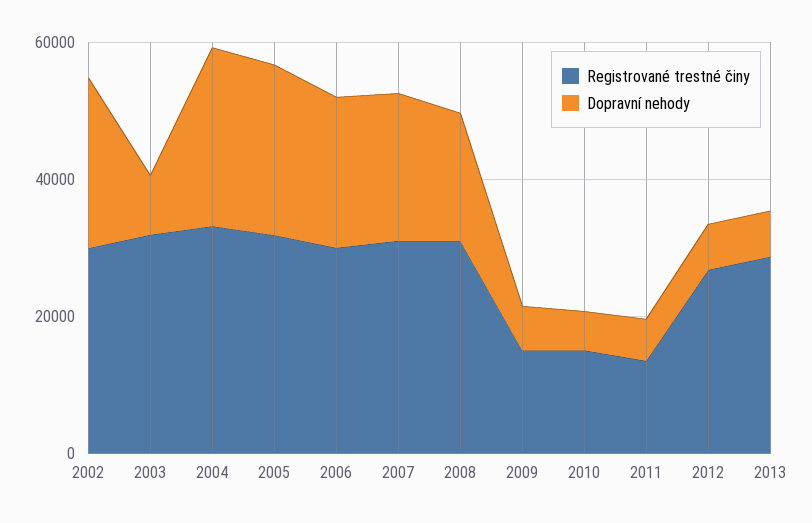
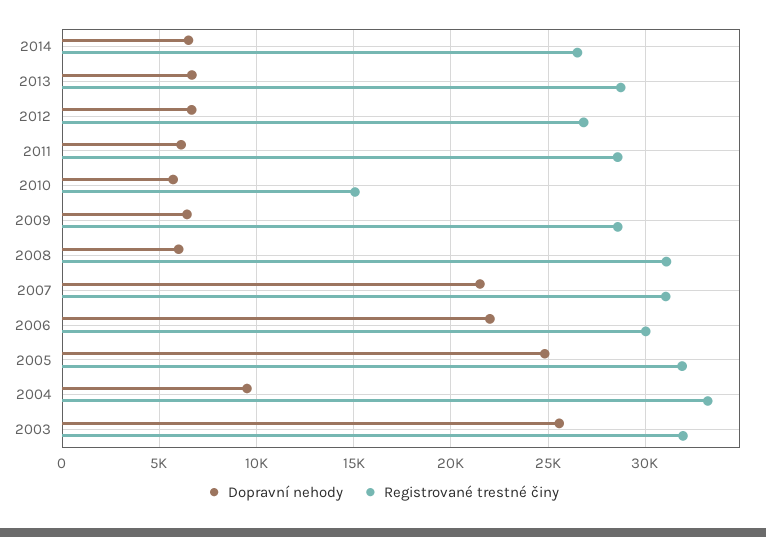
Registrované trestné činy, 2002: 30000 -> none
Dopravní nehody, 2002: 25000 -> none
Dopravní nehody, 2003: 10000 -> 25500
Dopravní nehody, 2004: 25000 -> 9500
Dopravní nehody, 2008: 20000 -> 6000
Registrované trestné činy, 2009: 15000 -> 28500
Registrované trestné činy, 2011: 15000 -> 28500
Dopravní nehody, 2014: none -> 6500
Registrované trestné činy, 2014: none -> 26500

